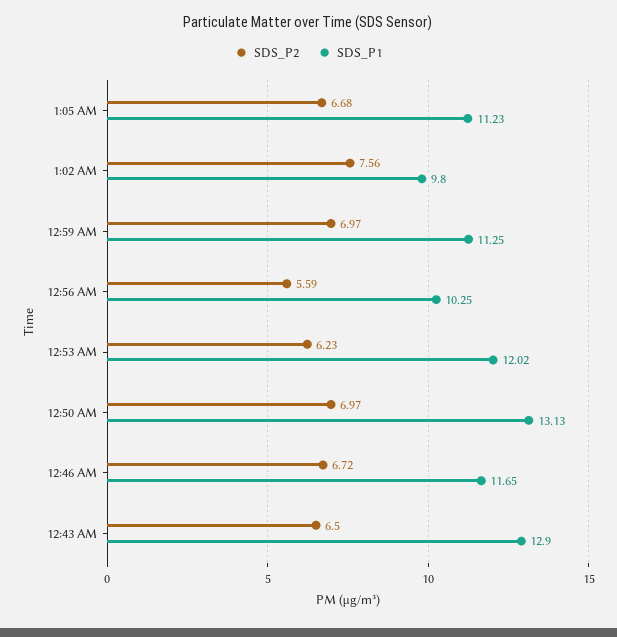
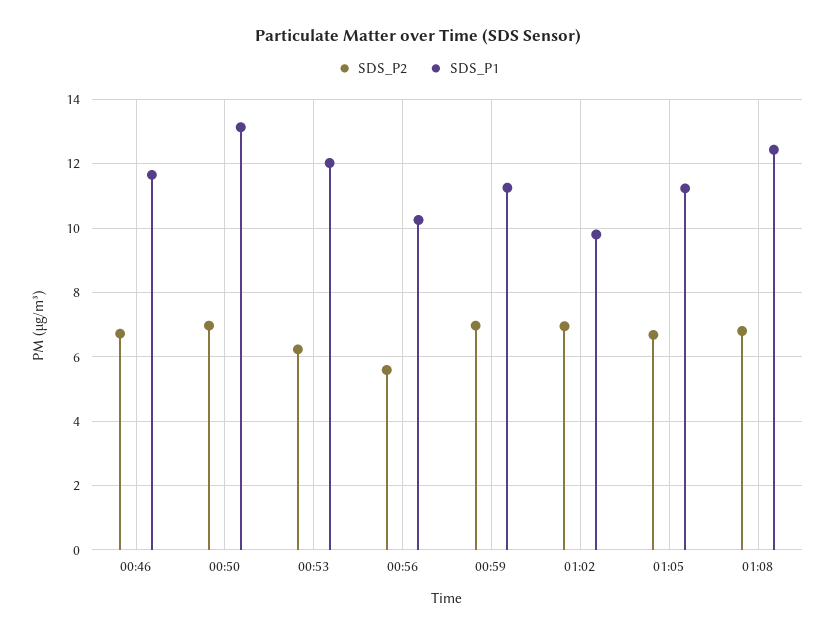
SDS_P2, 1:02 AM: 7.56 -> 7
SDS_P2, 12:43 AM: 6.5 -> none
SDS_P1, 12:43 AM: 12.9 -> none
SDS_P2, 01:08: none -> 6.8
SDS_P1, 01:08: none -> 12.4

